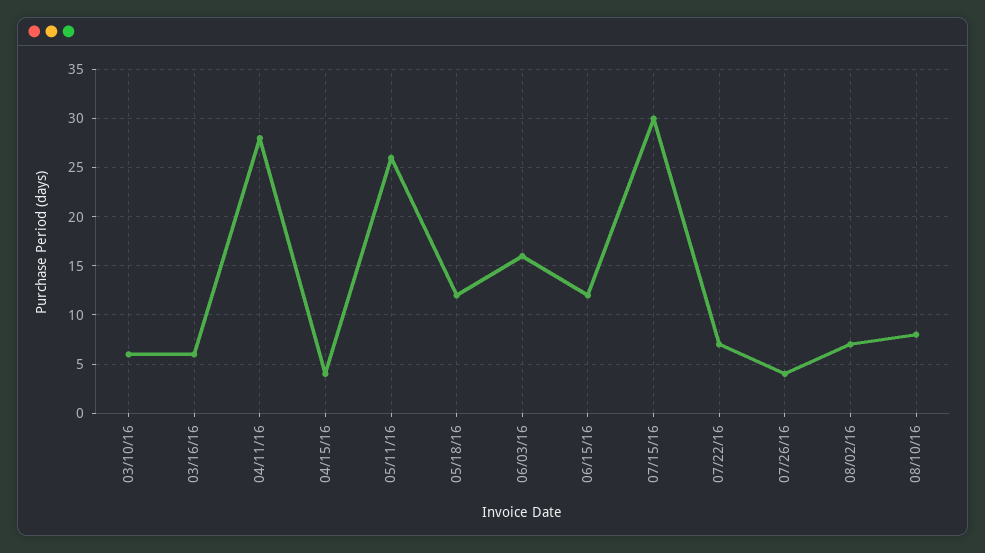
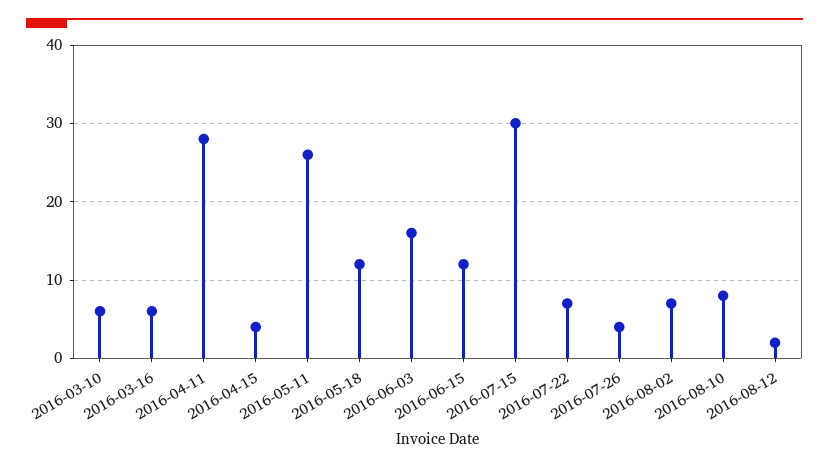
2016-08-12: none -> 2

